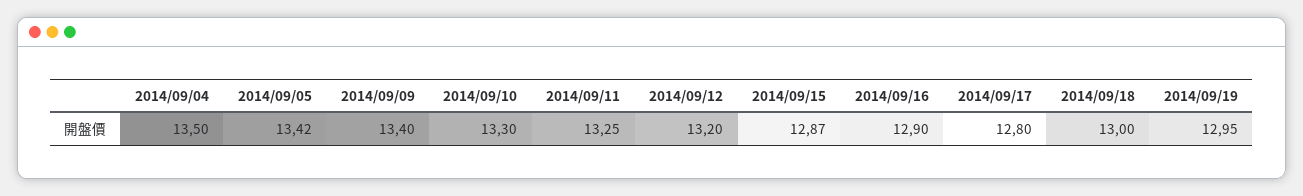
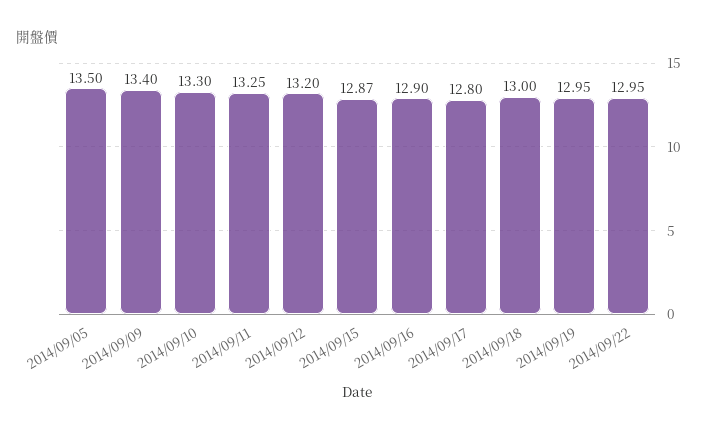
2014/09/04: 13.5 -> none
2014/09/05: 13.42 -> 13.5
2014/09/22: none -> 12.95

